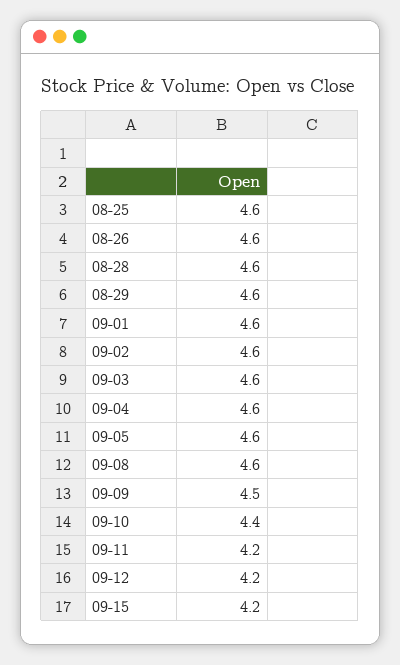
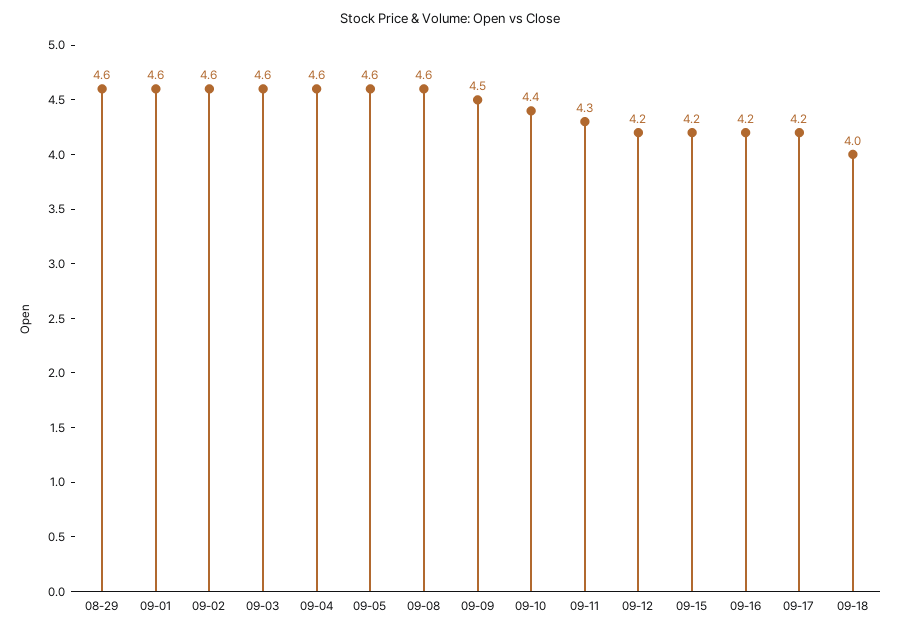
08-25: 4.6 -> none
08-26: 4.6 -> none
08-28: 4.6 -> none
09-11: 4.2 -> 4.3
09-16: none -> 4.2
09-17: none -> 4.2
09-18: none -> 4

